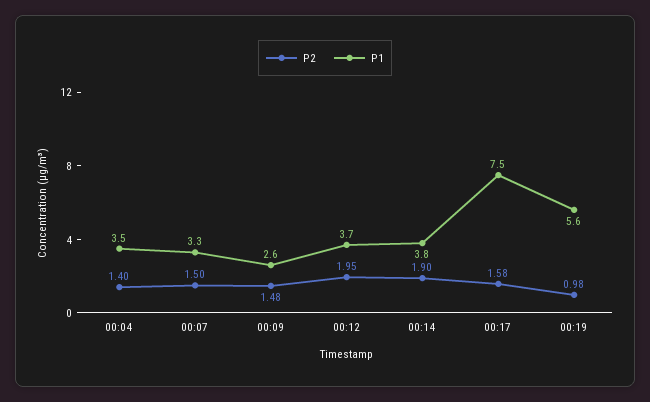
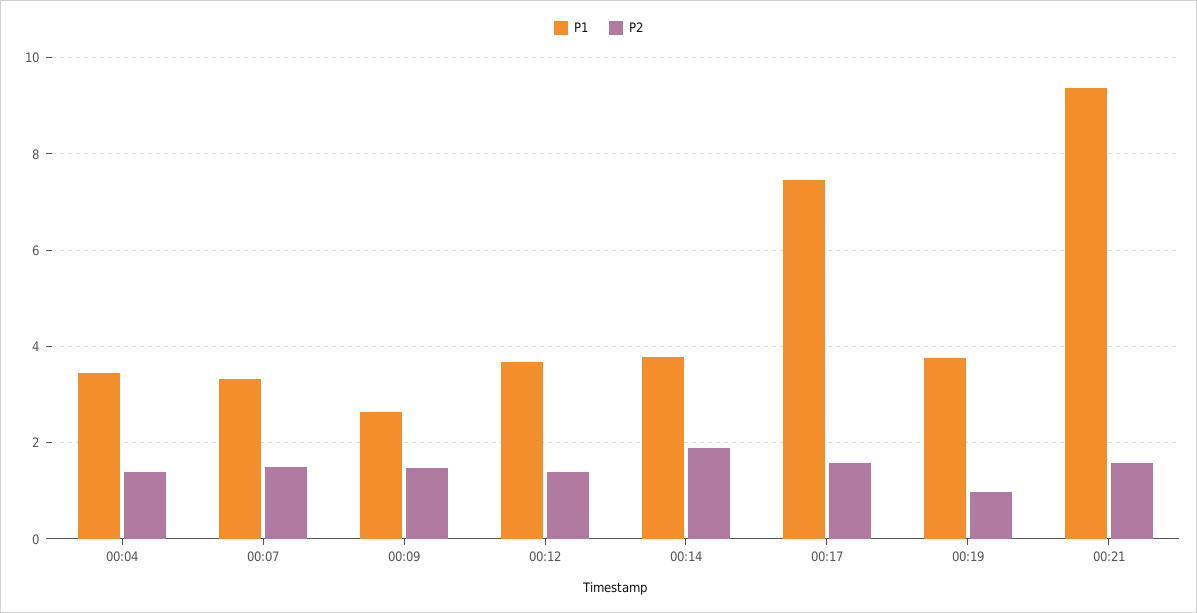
P2, 00:12: 1.95 -> 1.4
P1, 00:19: 5.6 -> 3.8
P1, 00:21: none -> 9.4
P2, 00:21: none -> 1.6

